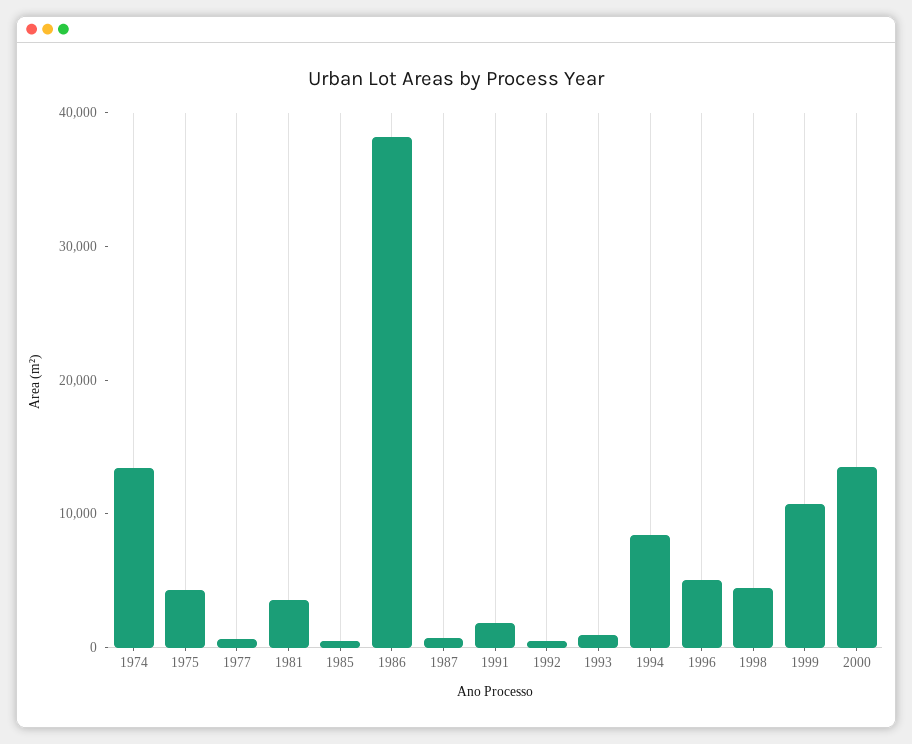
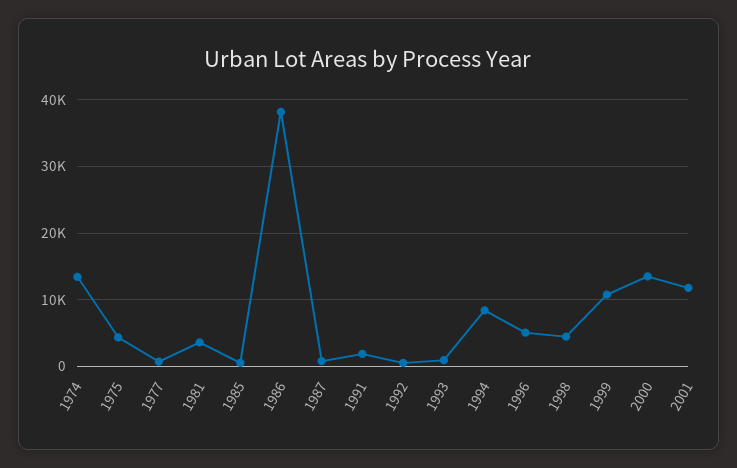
2001: none -> 12000

